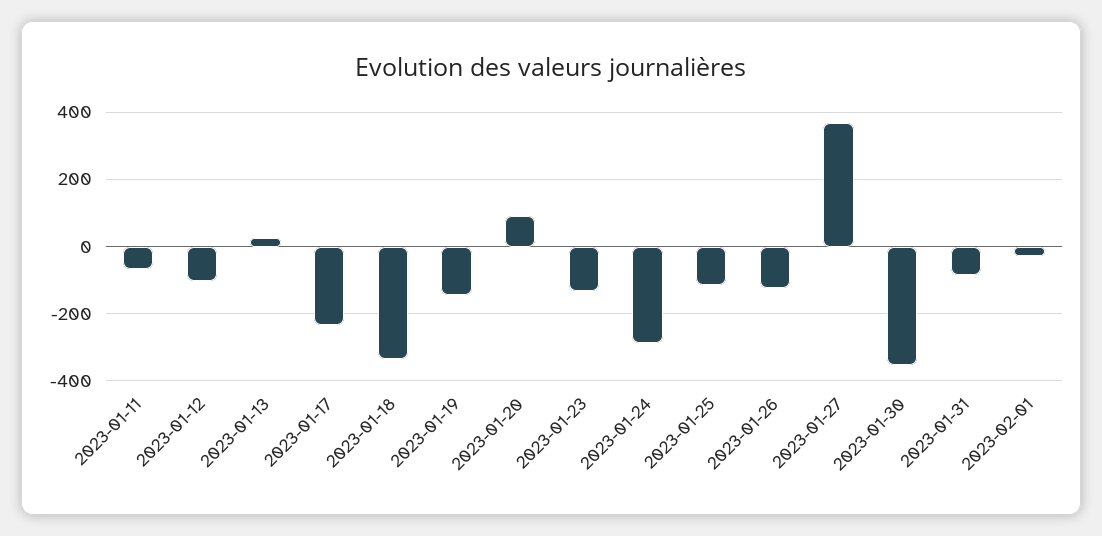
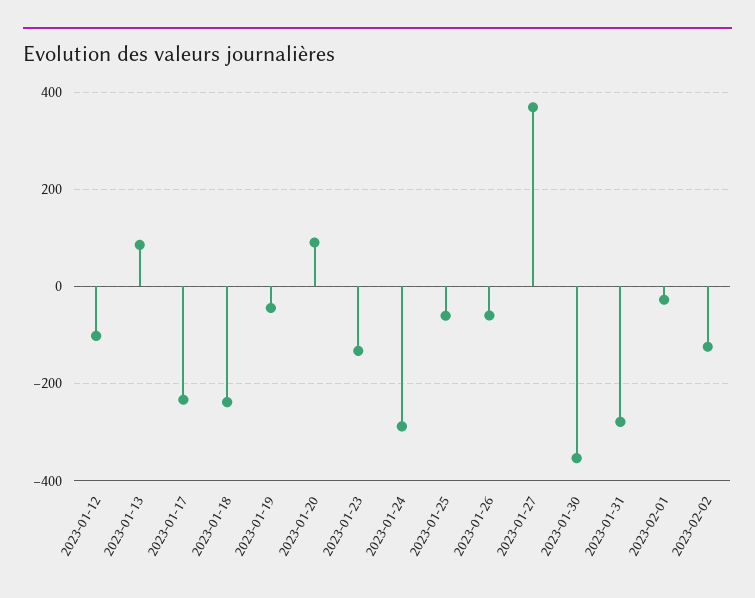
2023-01-11: -60 -> none
2023-01-13: 20 -> 80
2023-01-18: -340 -> -240
2023-01-19: -140 -> -40
2023-01-25: -120 -> -60
2023-01-26: -120 -> -60
2023-01-31: -80 -> -280
2023-02-02: none -> -120

